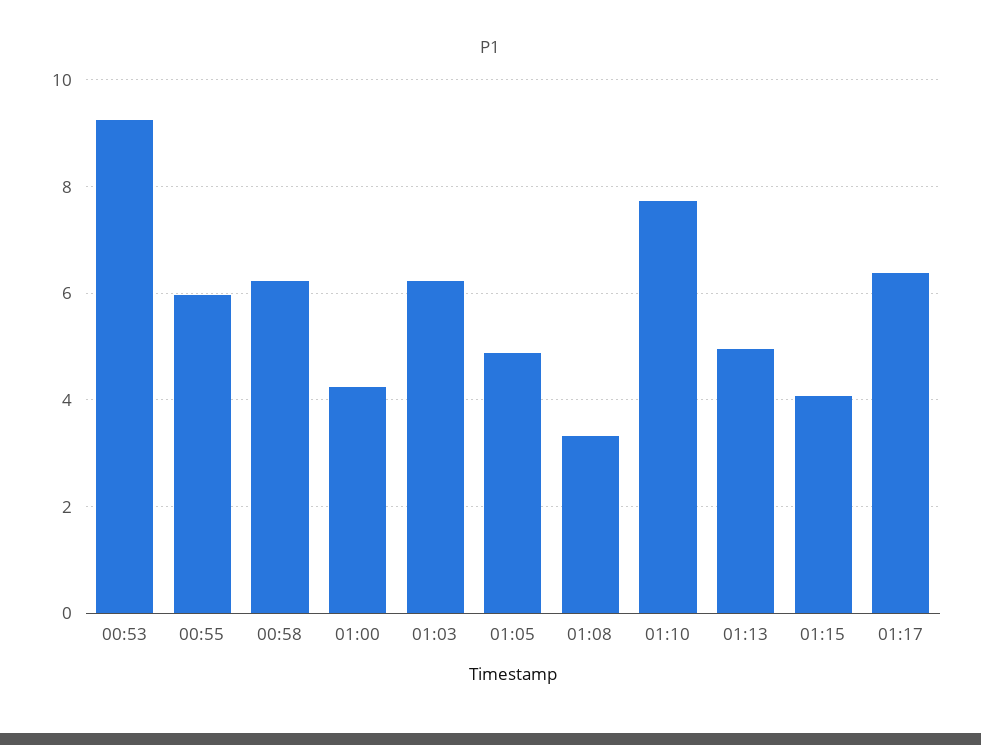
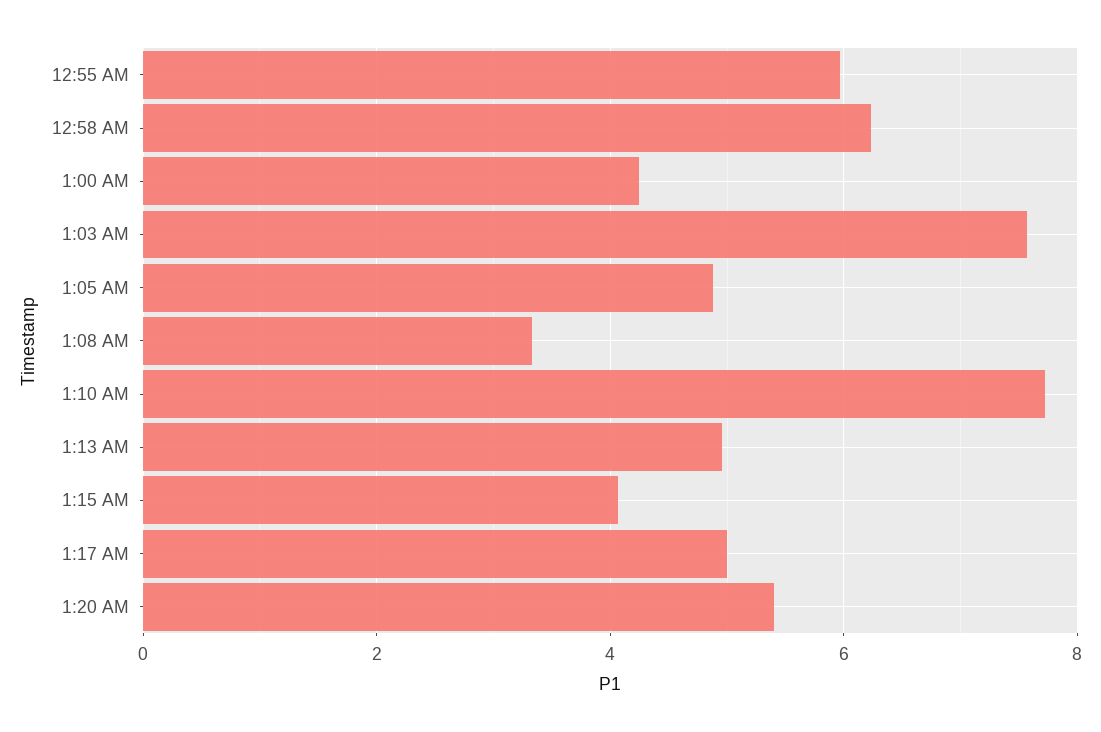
00:53: 9.2 -> none
01:03: 6.2 -> 7.6
01:17: 6.4 -> 5
1:20 AM: none -> 5.4

